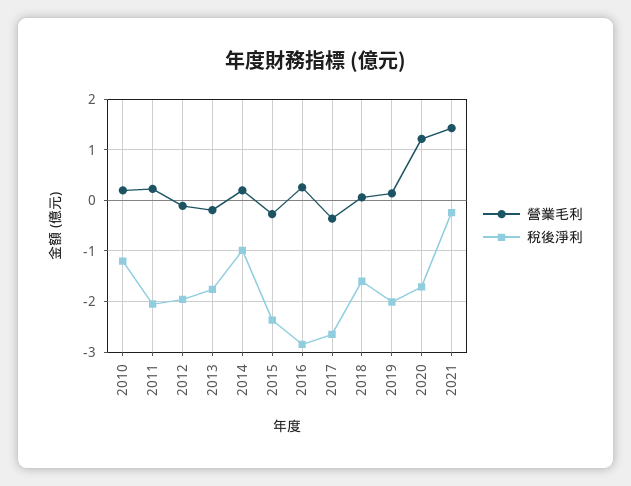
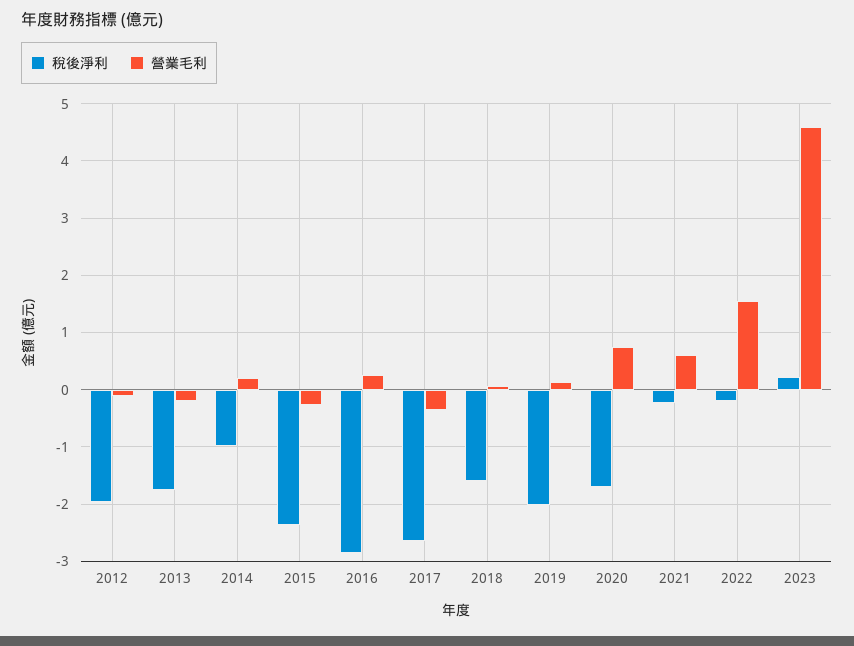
營業毛利, 2010: 0.2 -> none
稅後淨利, 2010: -1.2 -> none
營業毛利, 2011: 0.2 -> none
稅後淨利, 2011: -2 -> none
營業毛利, 2020: 1.2 -> 0.8
營業毛利, 2021: 1.4 -> 0.6
稅後淨利, 2022: none -> -0.2
營業毛利, 2022: none -> 1.6
稅後淨利, 2023: none -> 0.2
營業毛利, 2023: none -> 4.6

